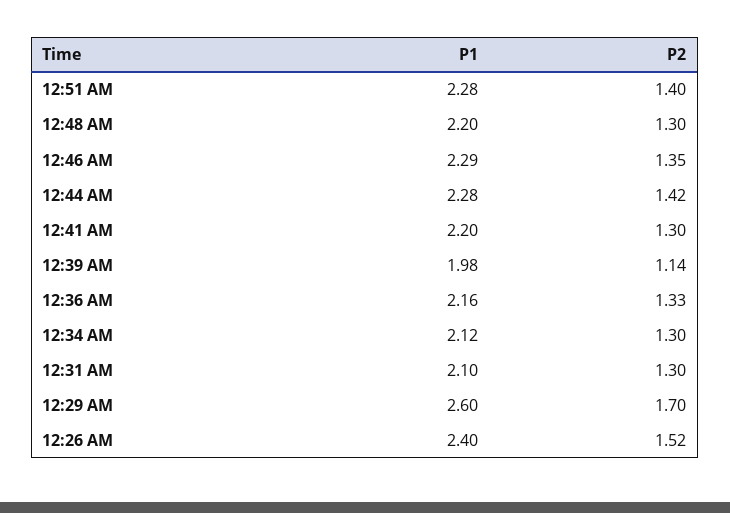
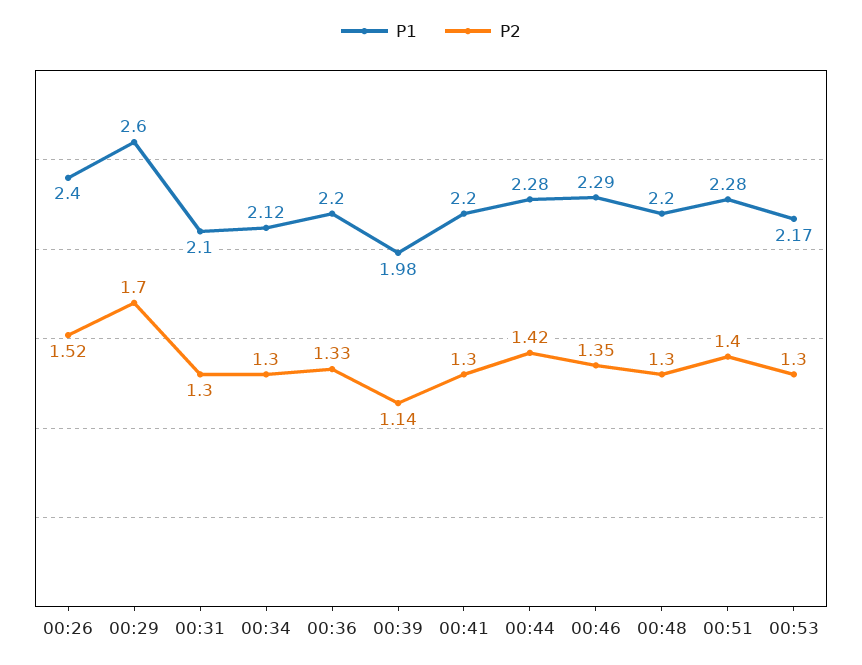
P1, 12:36 AM: 2.16 -> 2.2
P1, 00:53: none -> 2.17
P2, 00:53: none -> 1.3

